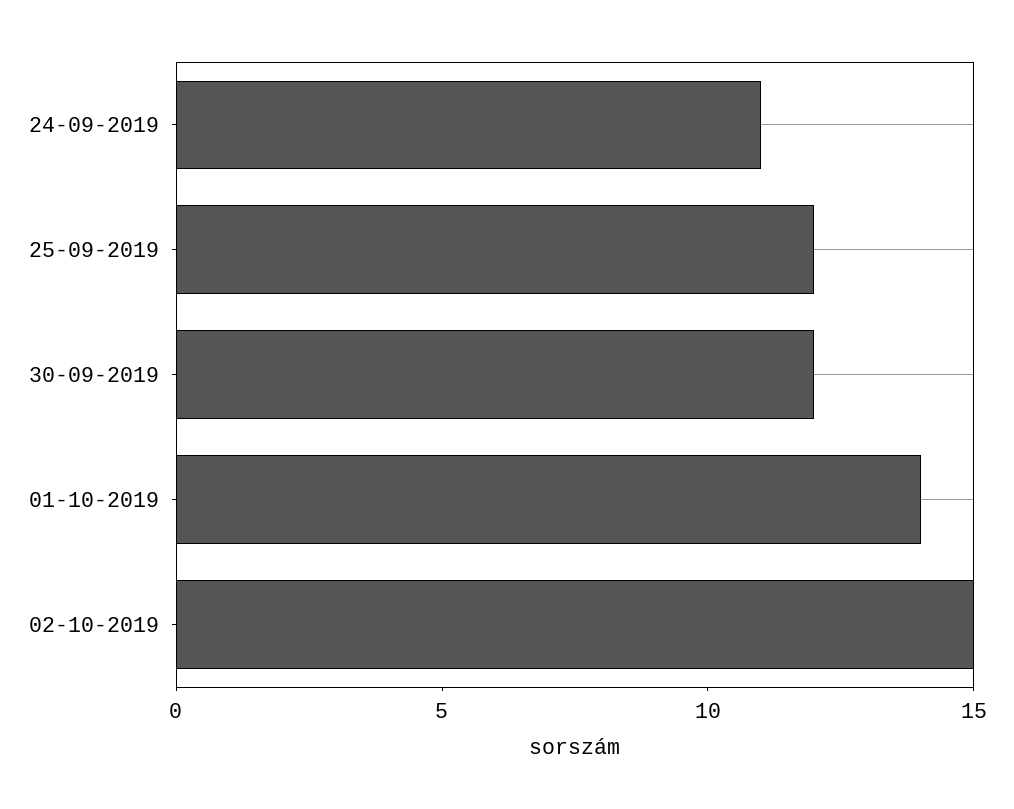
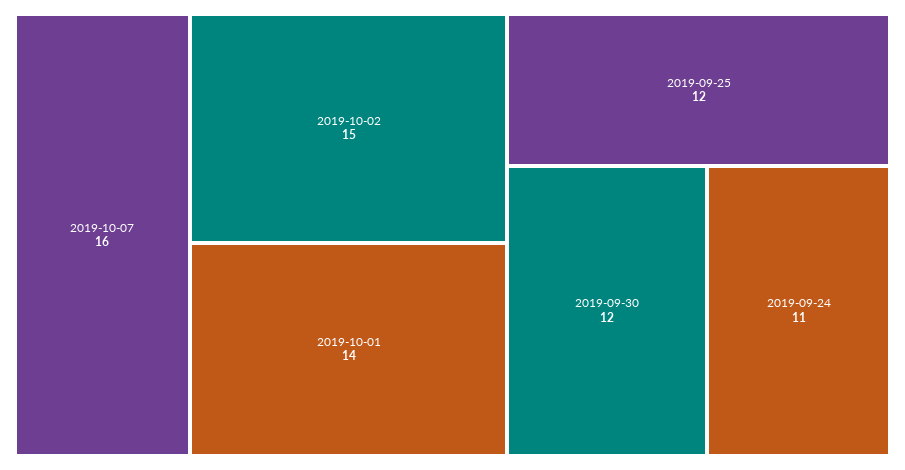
2019-10-07: none -> 16

